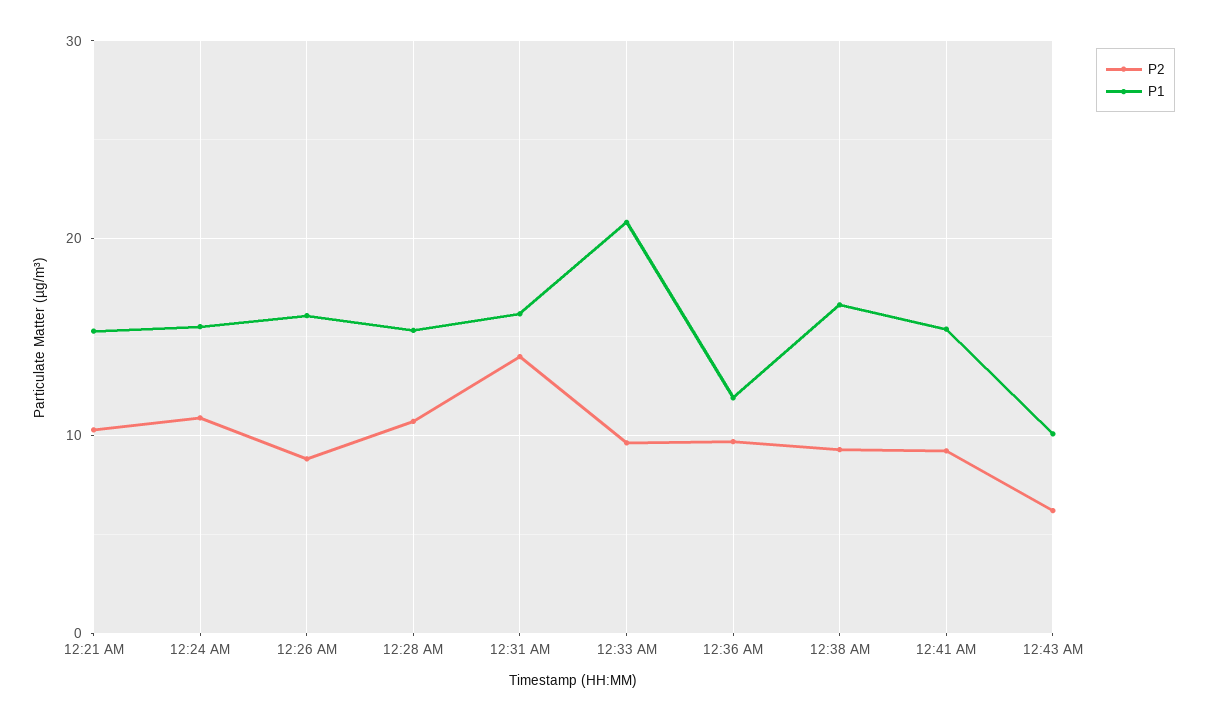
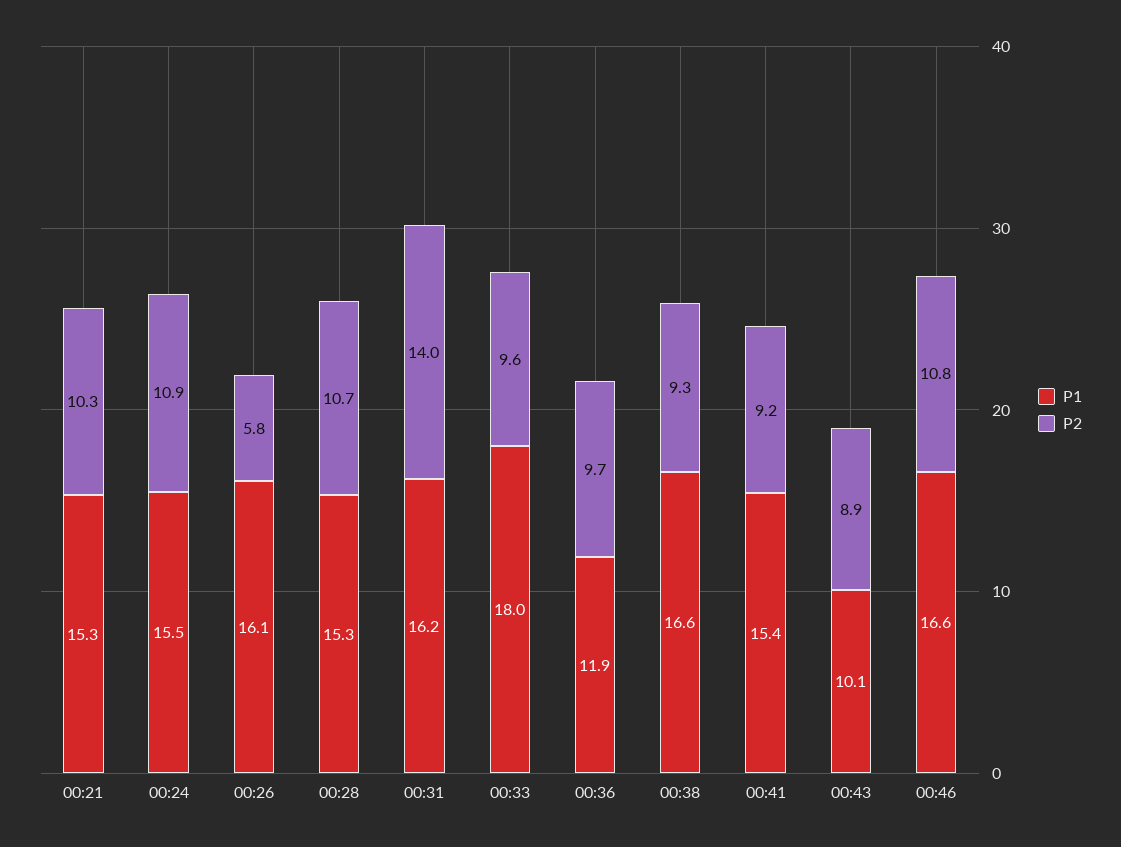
P2, 12:26 AM: 9 -> 5.8
P1, 12:33 AM: 21 -> 18
P2, 12:43 AM: 6 -> 8.9
P1, 00:46: none -> 16.6
P2, 00:46: none -> 10.8

